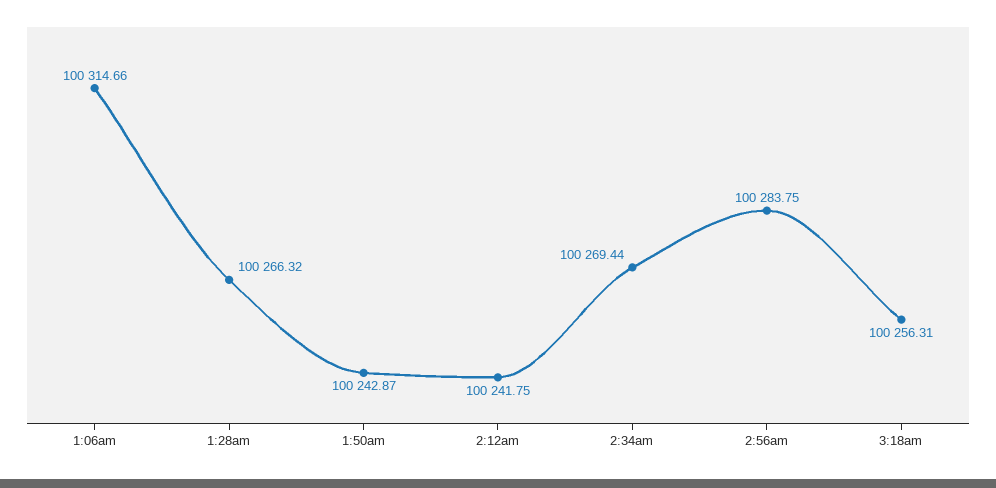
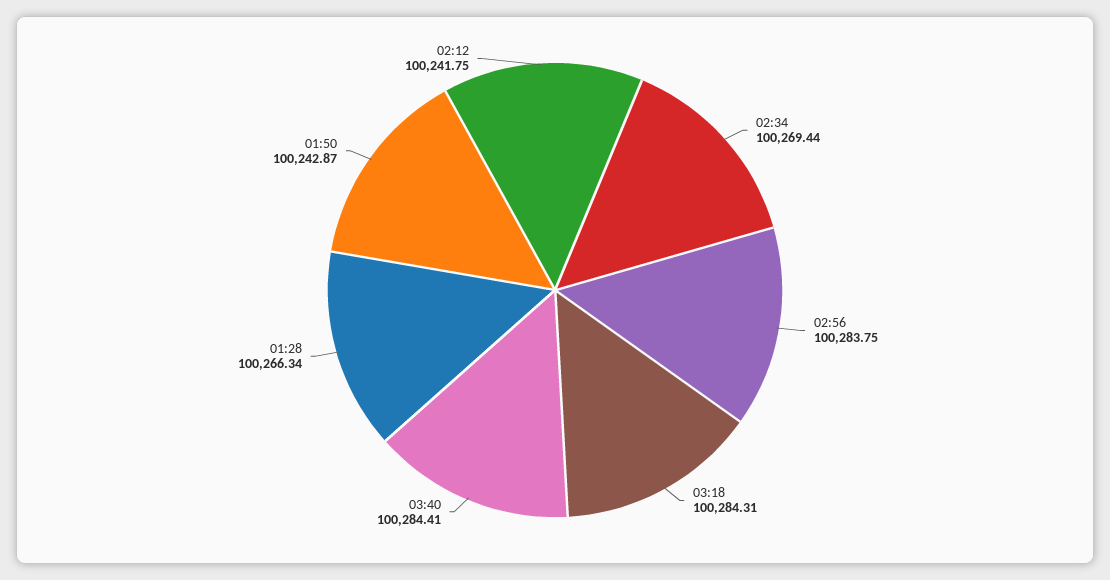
1:06am: 100314.66 -> none
1:28am: 100266.32 -> 100266.34
3:18am: 100256.31 -> 100284.31
03:40: none -> 100284.41

